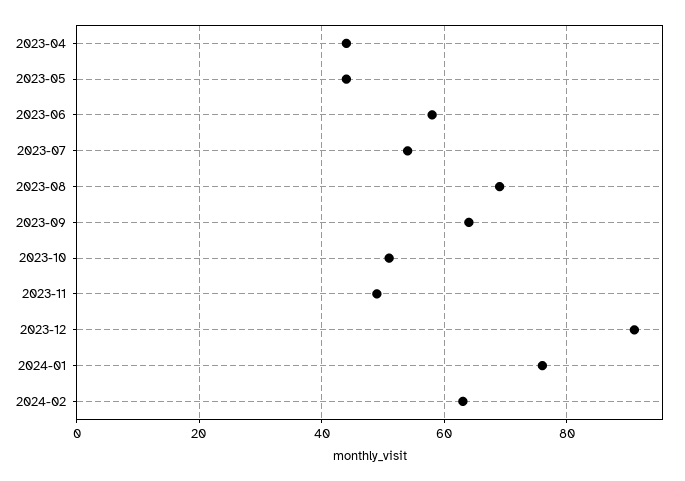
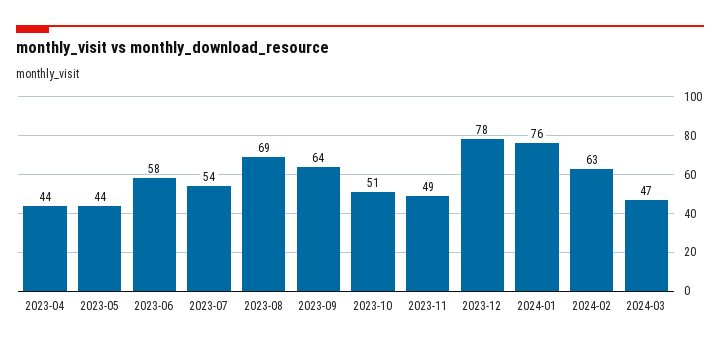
2023-12: 90 -> 78
2024-03: none -> 47

